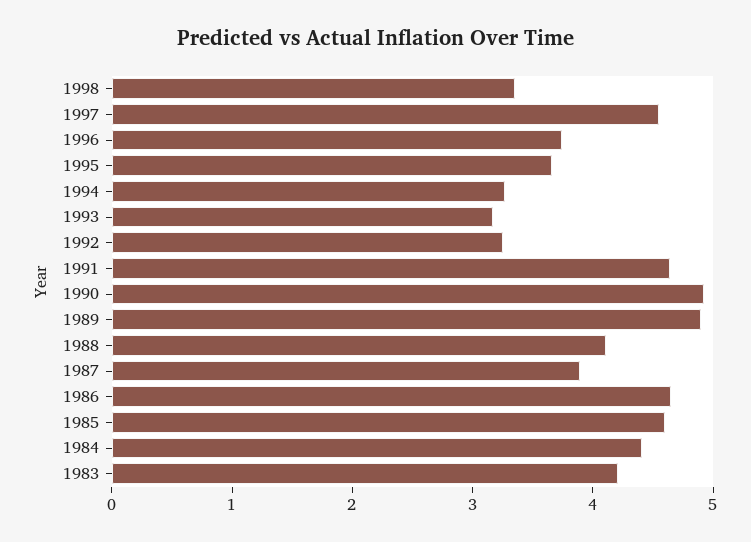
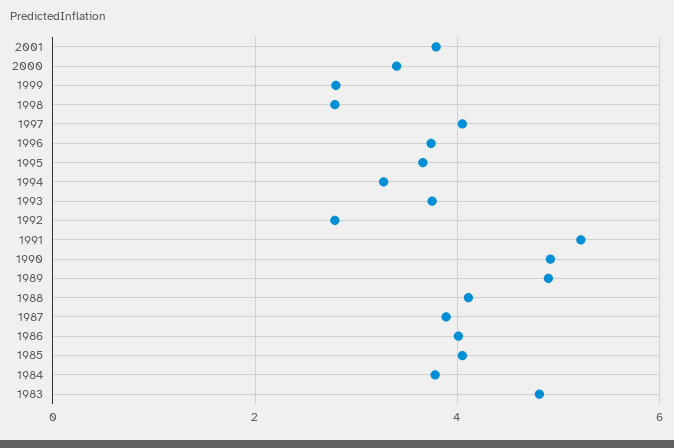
1998: 3.4 -> 2.8
1997: 4.6 -> 4
1993: 3.2 -> 3.8
1992: 3.2 -> 2.8
1991: 4.6 -> 5.2
1986: 4.6 -> 4
1985: 4.6 -> 4
1984: 4.4 -> 3.8
1983: 4.2 -> 4.8
2001: none -> 3.8
2000: none -> 3.4
1999: none -> 2.8

